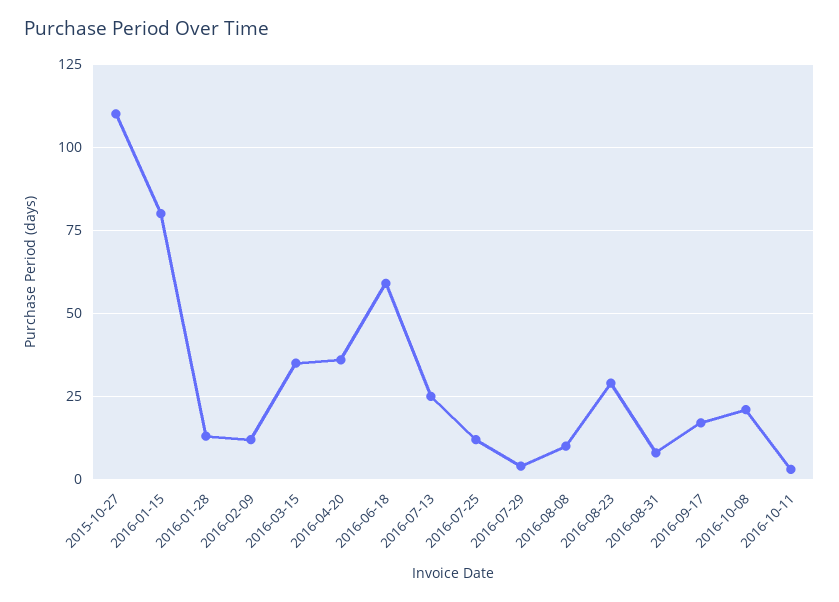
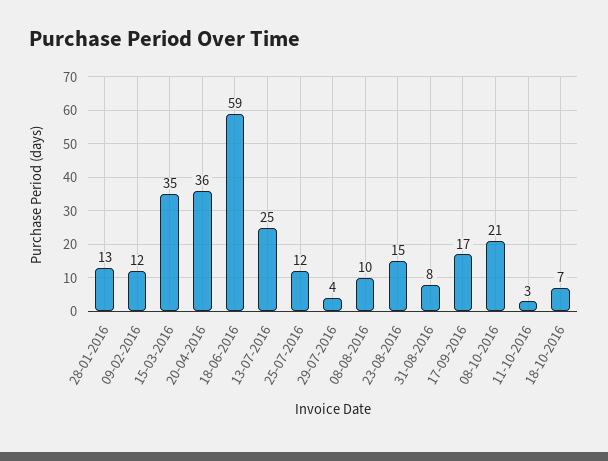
2015-10-27: 110 -> none
2016-01-15: 80 -> none
2016-08-23: 30 -> 15
18-10-2016: none -> 7

